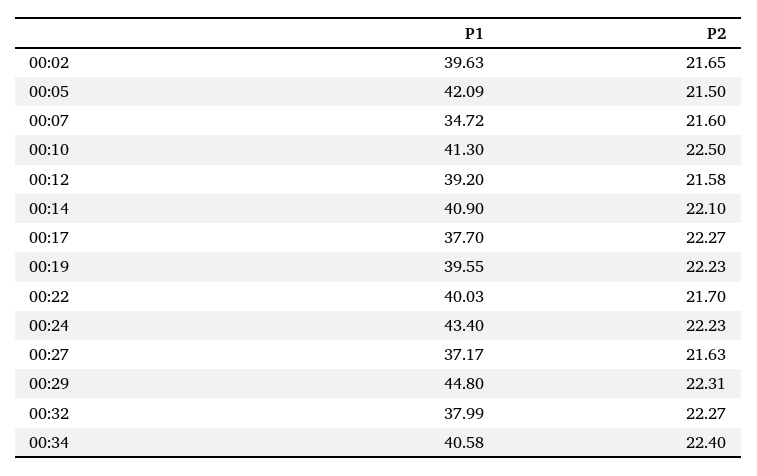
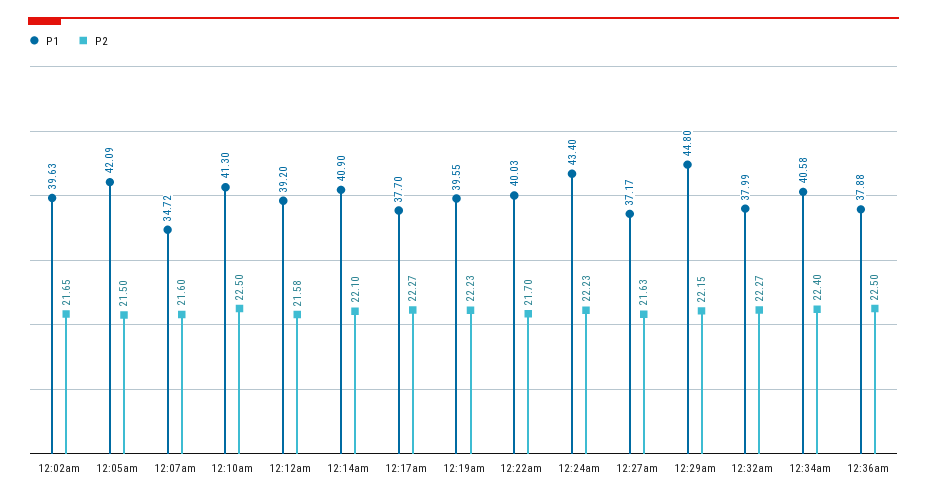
P2, 00:29: 22.31 -> 22.15
P1, 12:36am: none -> 37.88
P2, 12:36am: none -> 22.5

